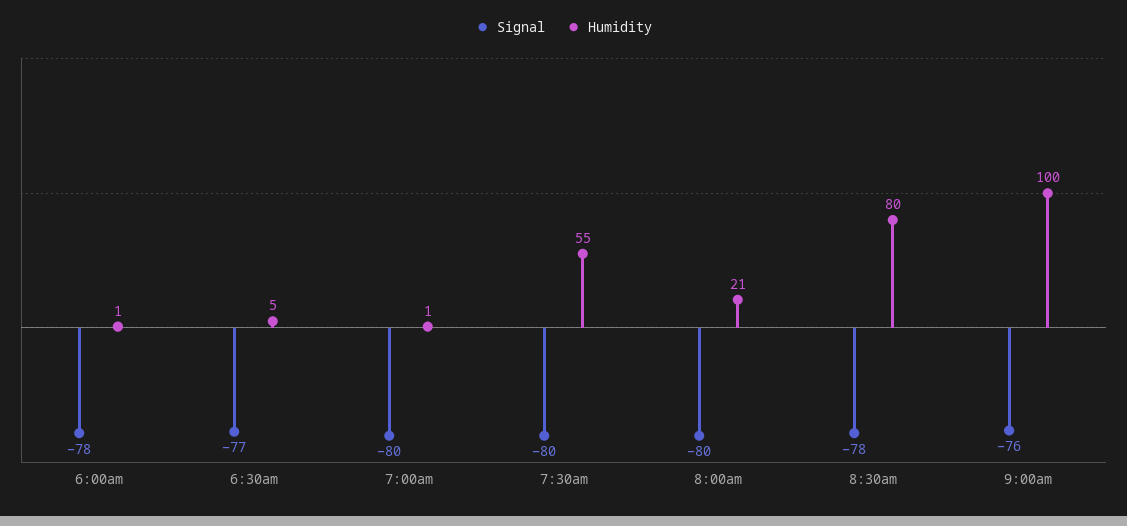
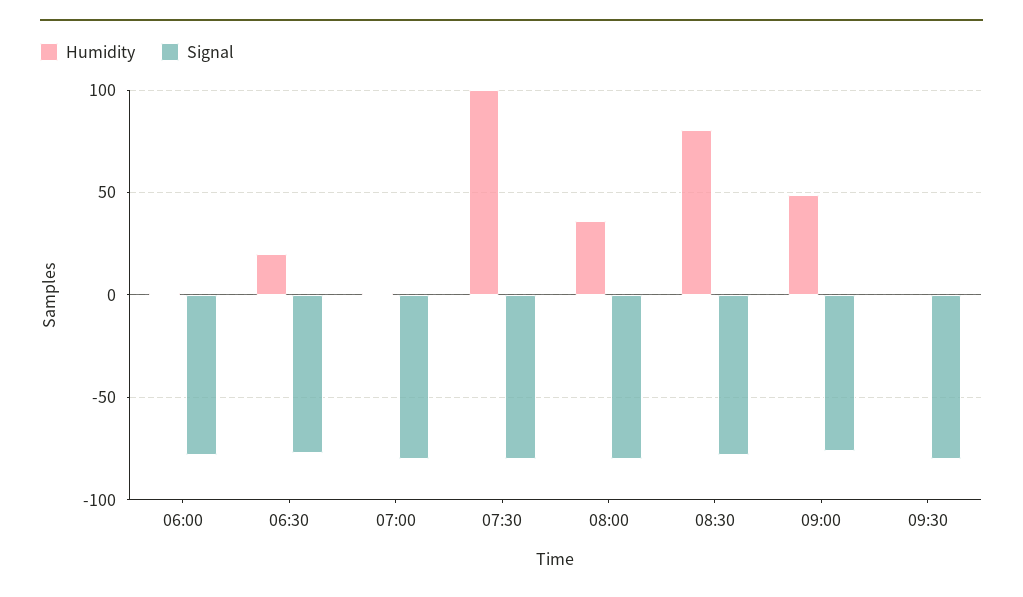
Humidity, 6:30am: 5 -> 20
Humidity, 7:30am: 55 -> 100
Humidity, 8:00am: 21 -> 35
Humidity, 9:00am: 100 -> 50
Humidity, 09:30: none -> 0
Signal, 09:30: none -> -80

